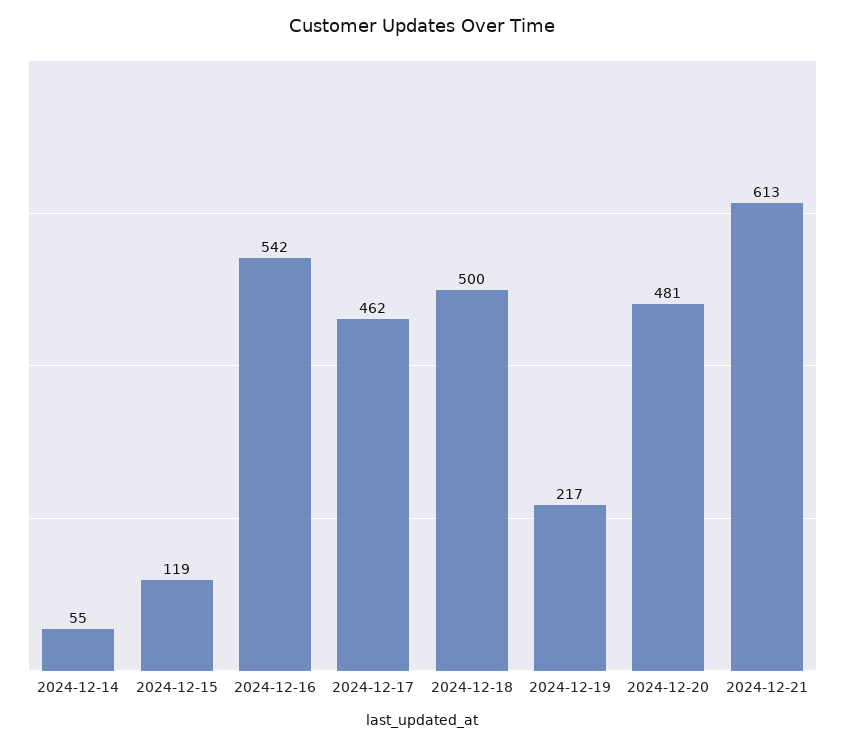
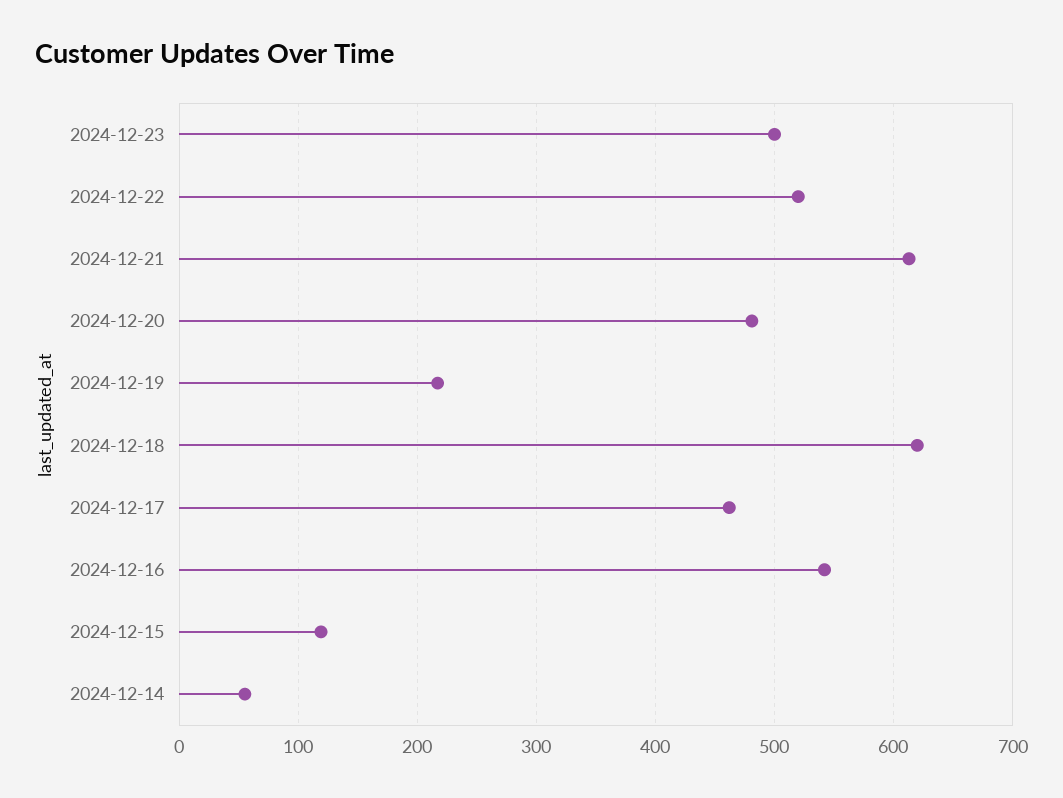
2024-12-18: 500 -> 620
2024-12-23: none -> 500
2024-12-22: none -> 520

